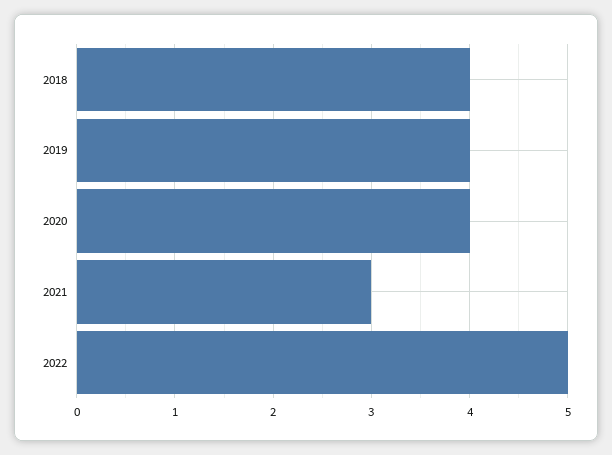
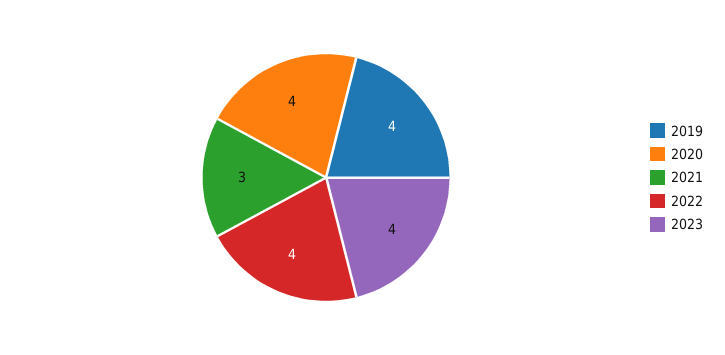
2018: 4 -> none
2022: 5 -> 4
2023: none -> 4

